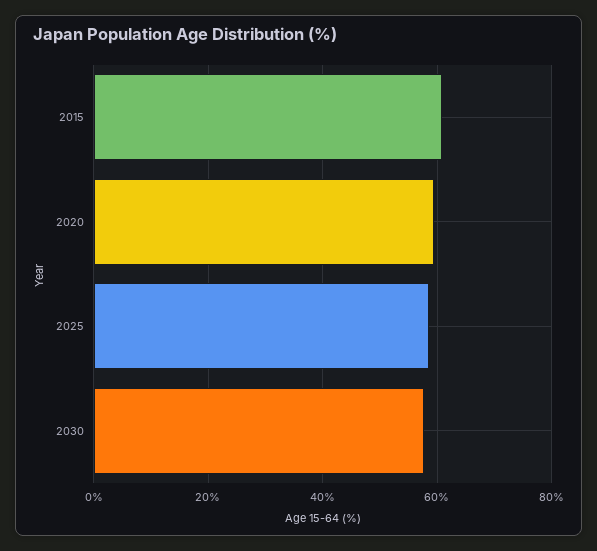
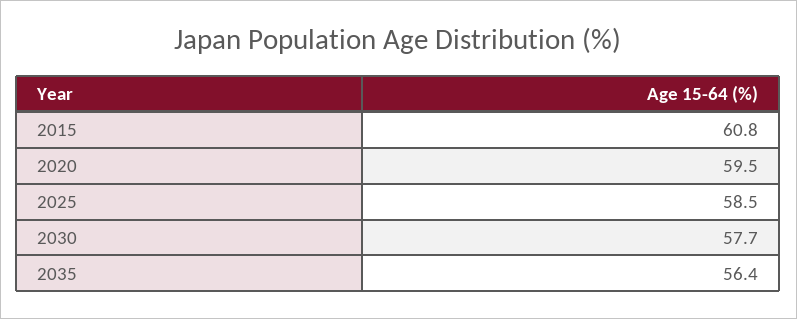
2035: none -> 56.4

